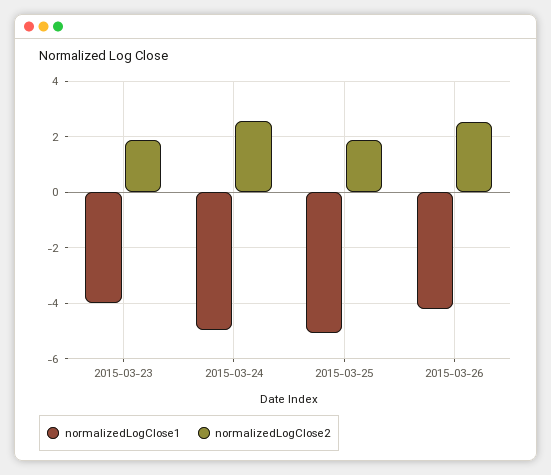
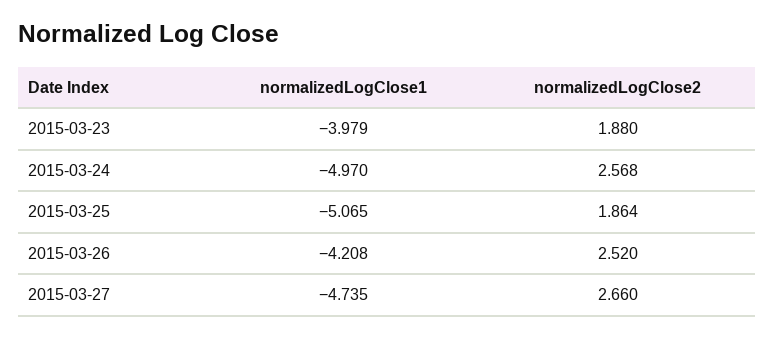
normalizedLogClose1, 2015-03-27: none -> -4.735
normalizedLogClose2, 2015-03-27: none -> 2.66

